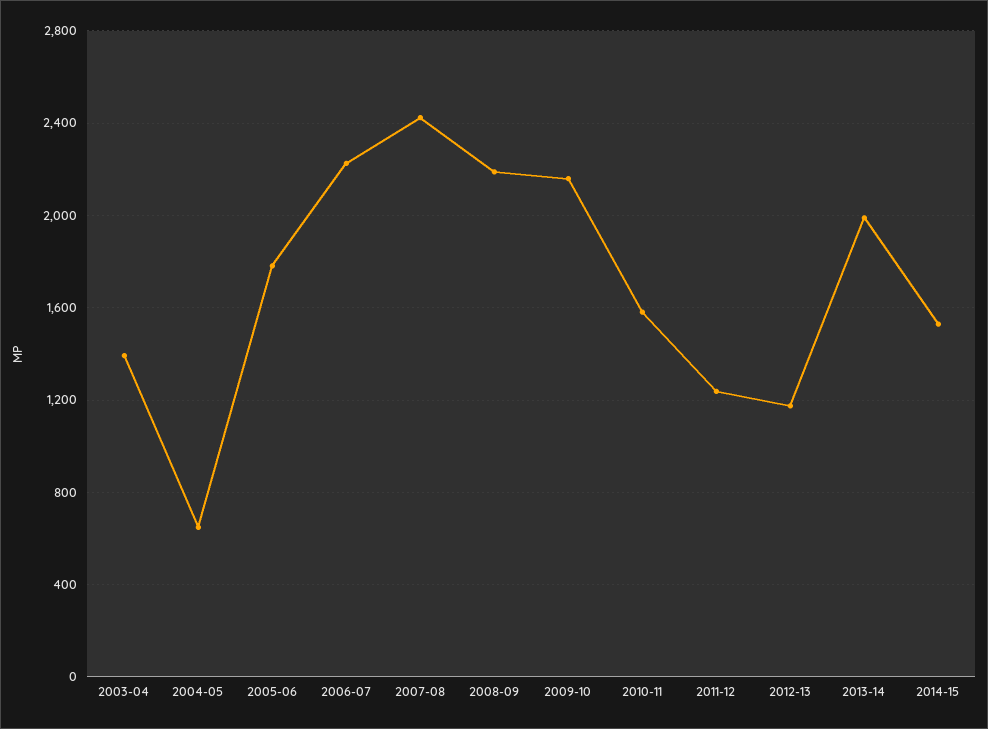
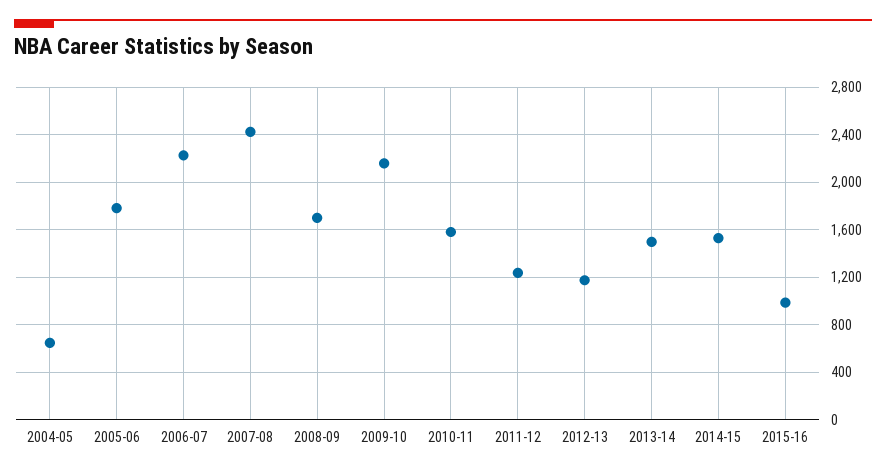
2003-04: 1400 -> none
2008-09: 2200 -> 1700
2013-14: 2000 -> 1500
2015-16: none -> 1000

